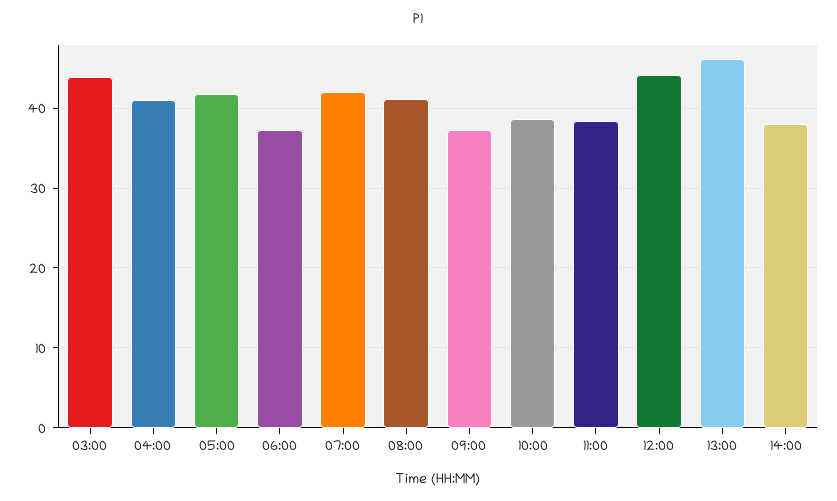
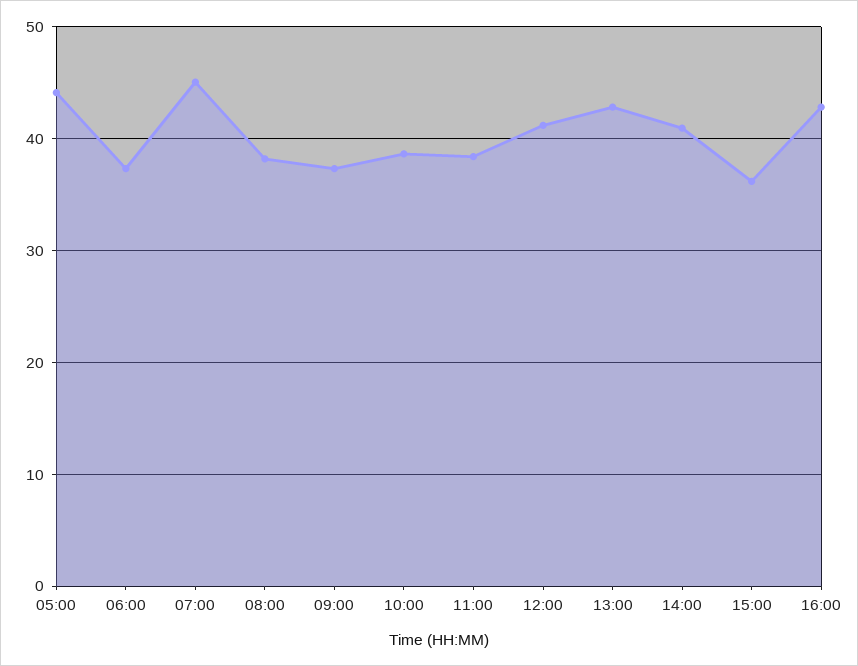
03:00: 44 -> none
04:00: 41 -> none
05:00: 42 -> 44
07:00: 42 -> 45
08:00: 41 -> 38
12:00: 44 -> 41
13:00: 46 -> 43
14:00: 38 -> 41
15:00: none -> 36
16:00: none -> 43

